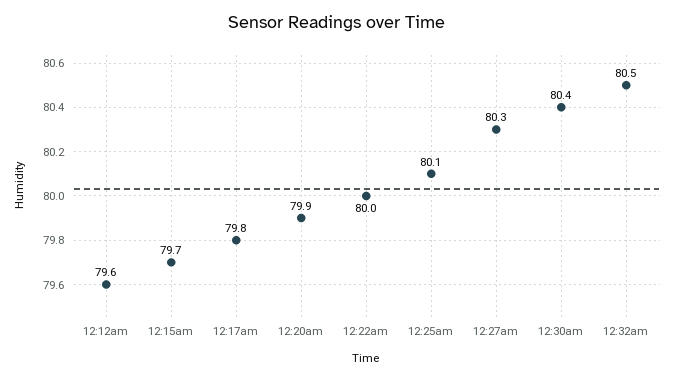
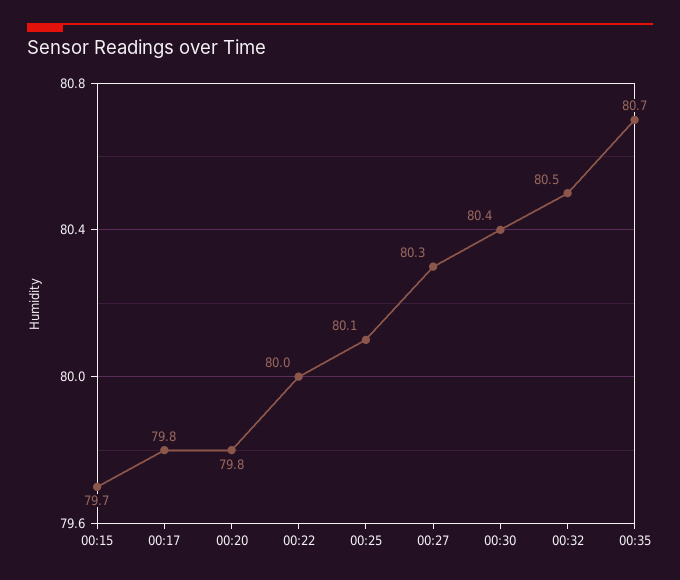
12:12am: 79.6 -> none
12:20am: 79.9 -> 79.8
00:35: none -> 80.7

